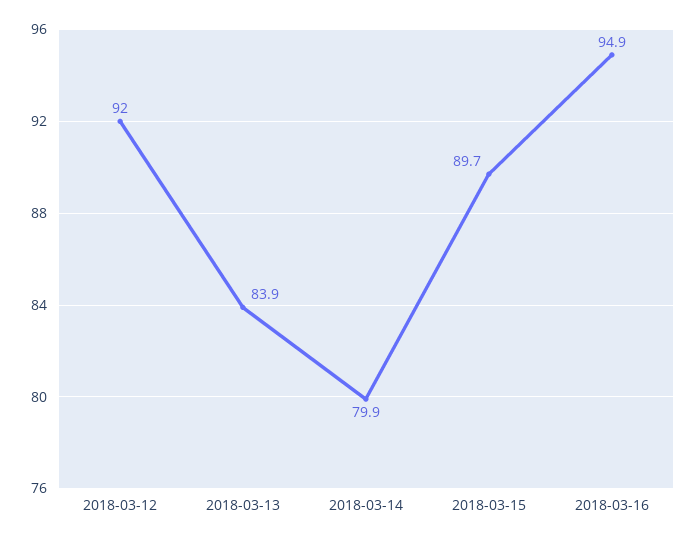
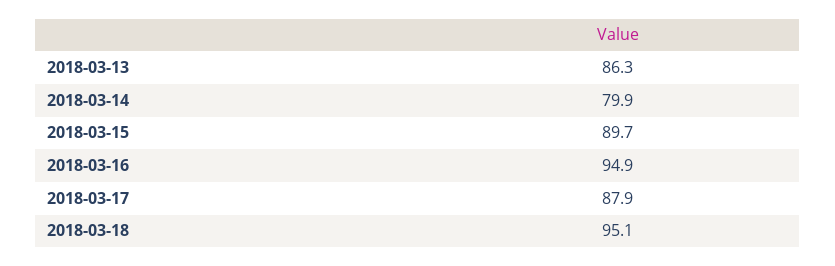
2018-03-12: 92 -> none
2018-03-13: 83.9 -> 86.3
2018-03-17: none -> 87.9
2018-03-18: none -> 95.1

